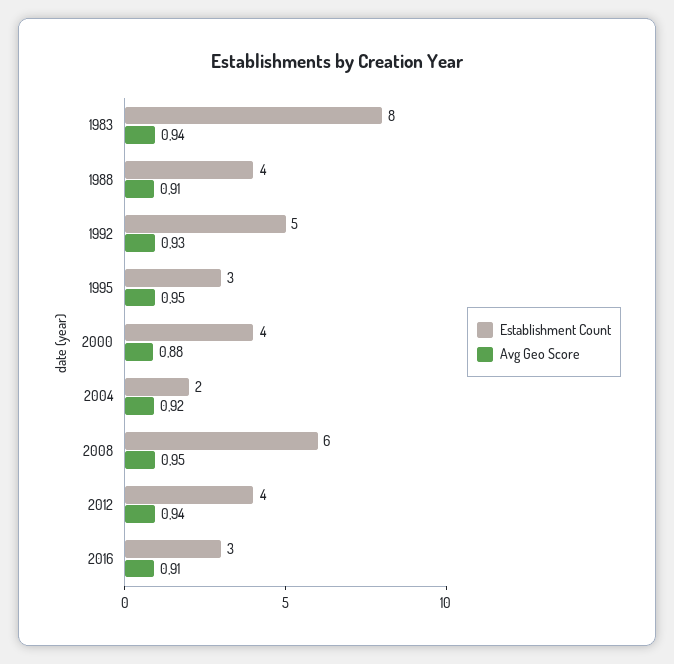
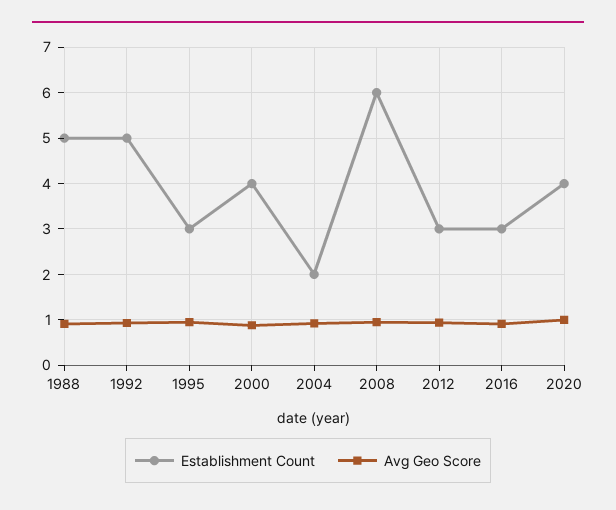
Establishment Count, 1983: 8 -> none
Avg Geo Score, 1983: 0.94 -> none
Establishment Count, 1988: 4 -> 5
Establishment Count, 2012: 4 -> 3
Establishment Count, 2020: none -> 4
Avg Geo Score, 2020: none -> 1

